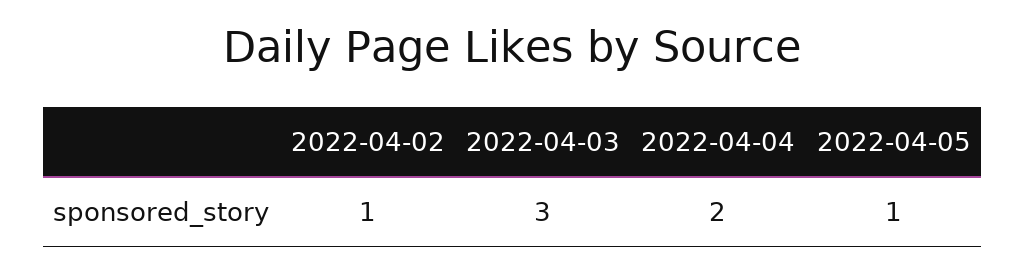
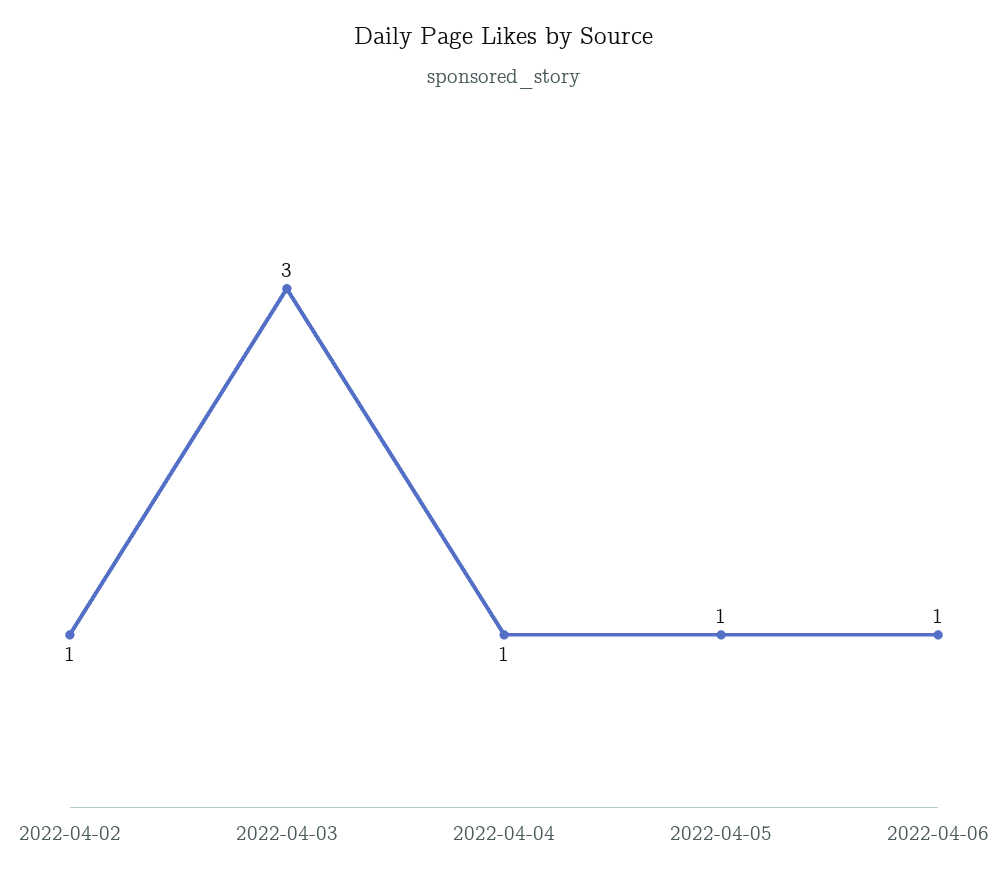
2022-04-04: 2 -> 1
2022-04-06: none -> 1

